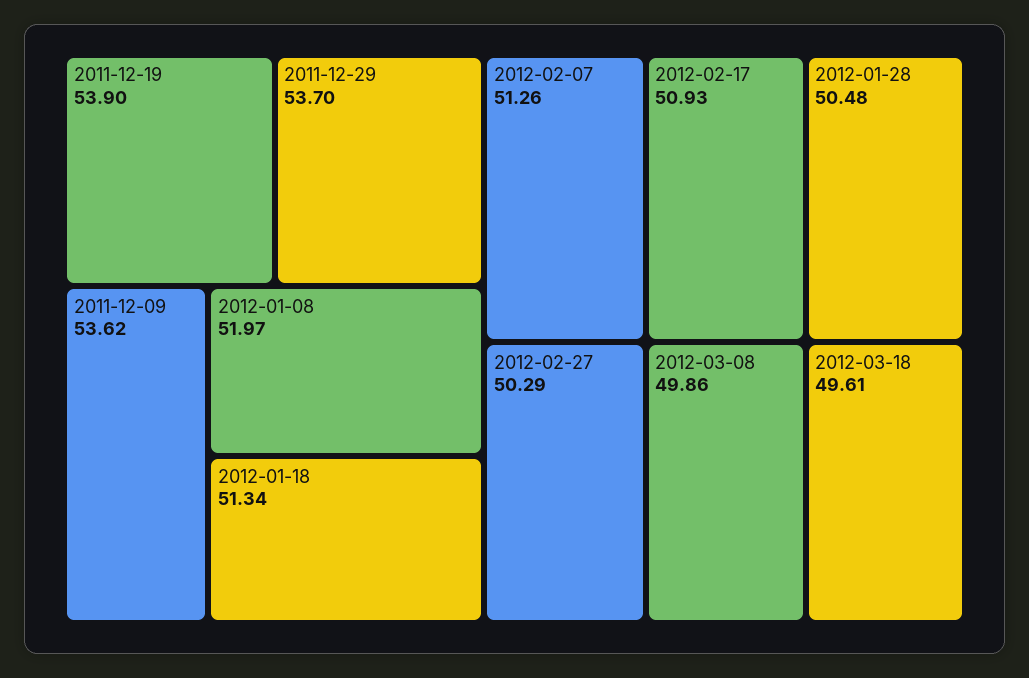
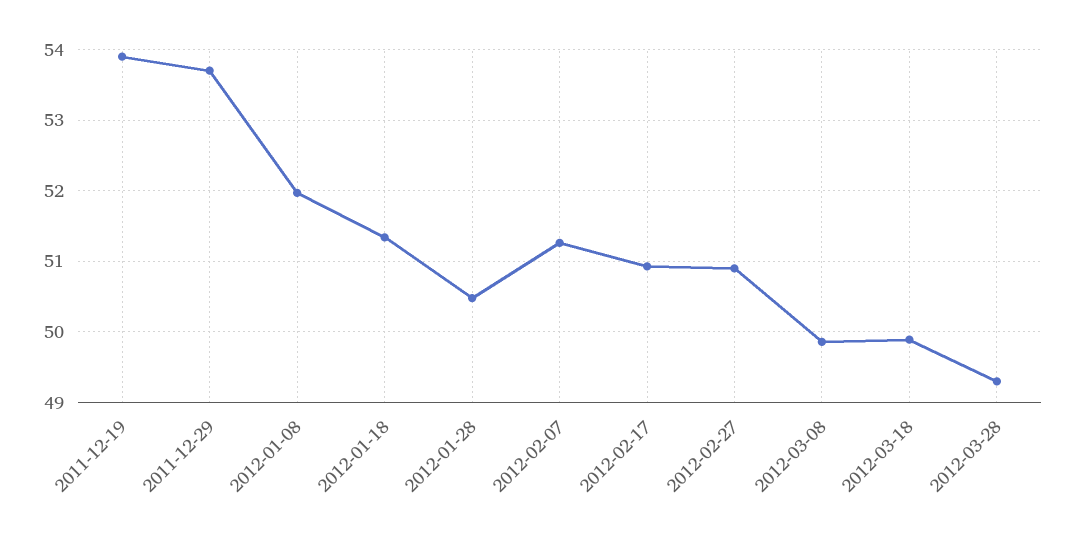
2011-12-09: 53.62 -> none
2012-02-27: 50.29 -> 50.9
2012-03-18: 49.61 -> 49.9
2012-03-28: none -> 49.3

